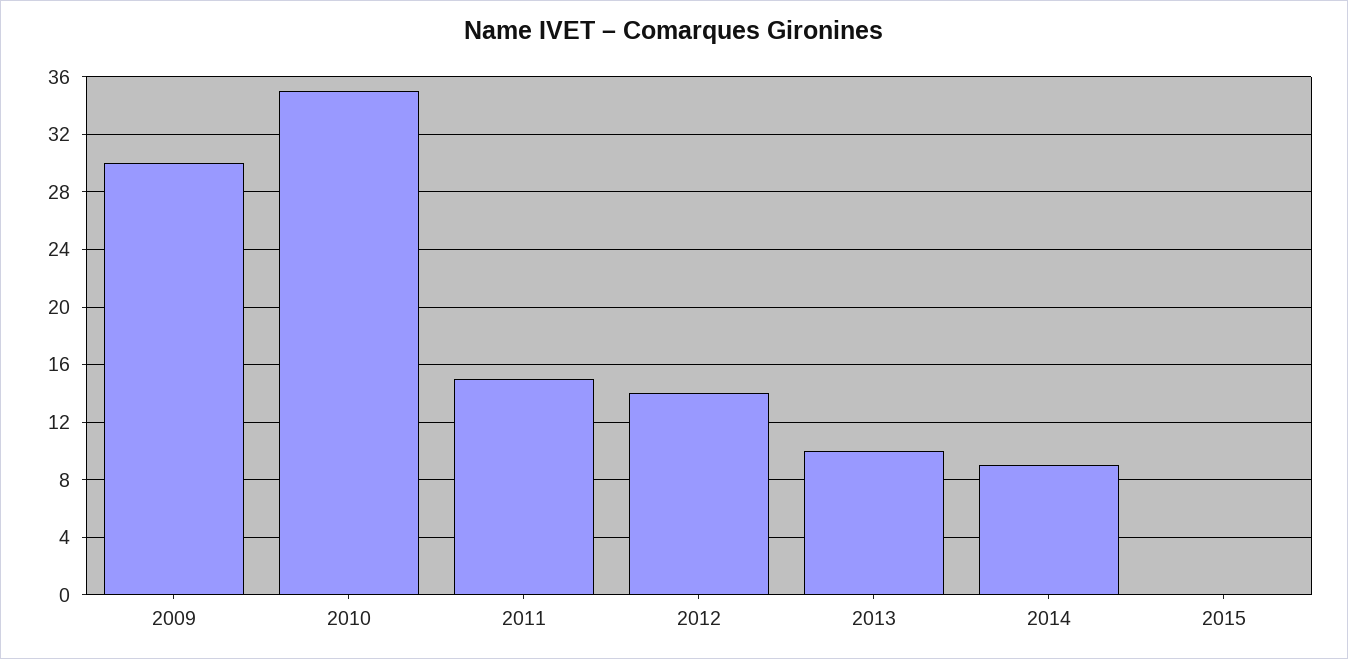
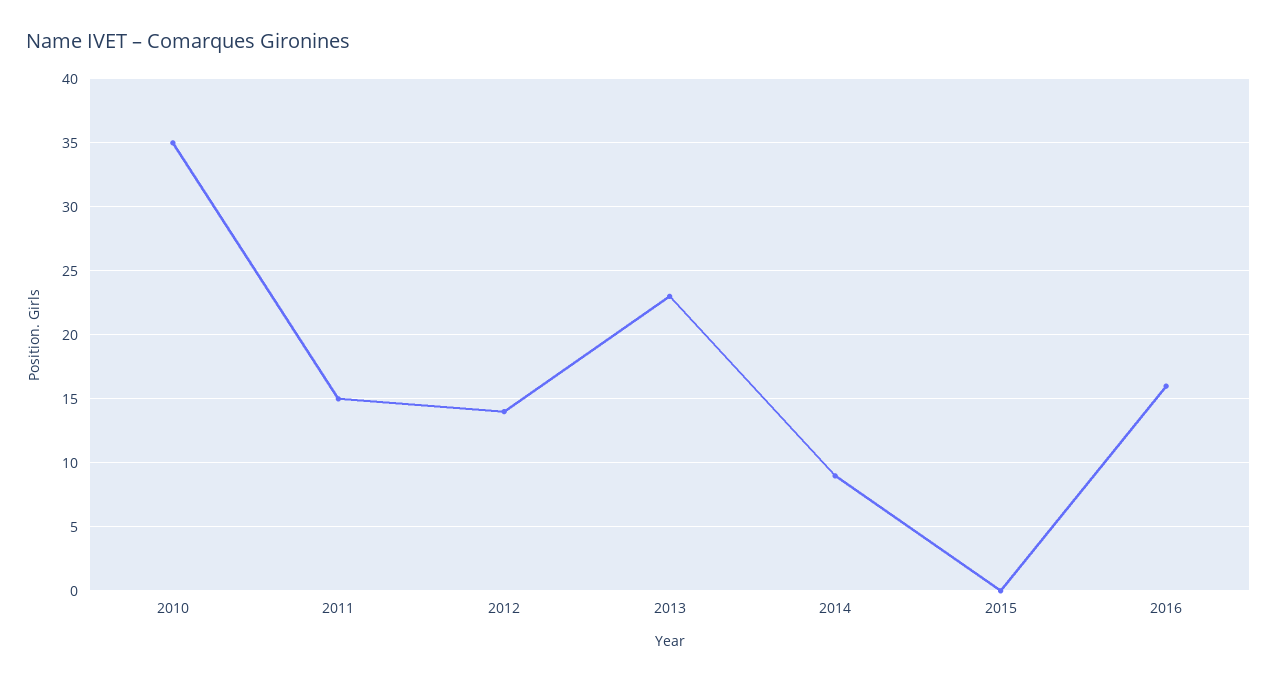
2009: 30 -> none
2013: 10 -> 23
2016: none -> 16

